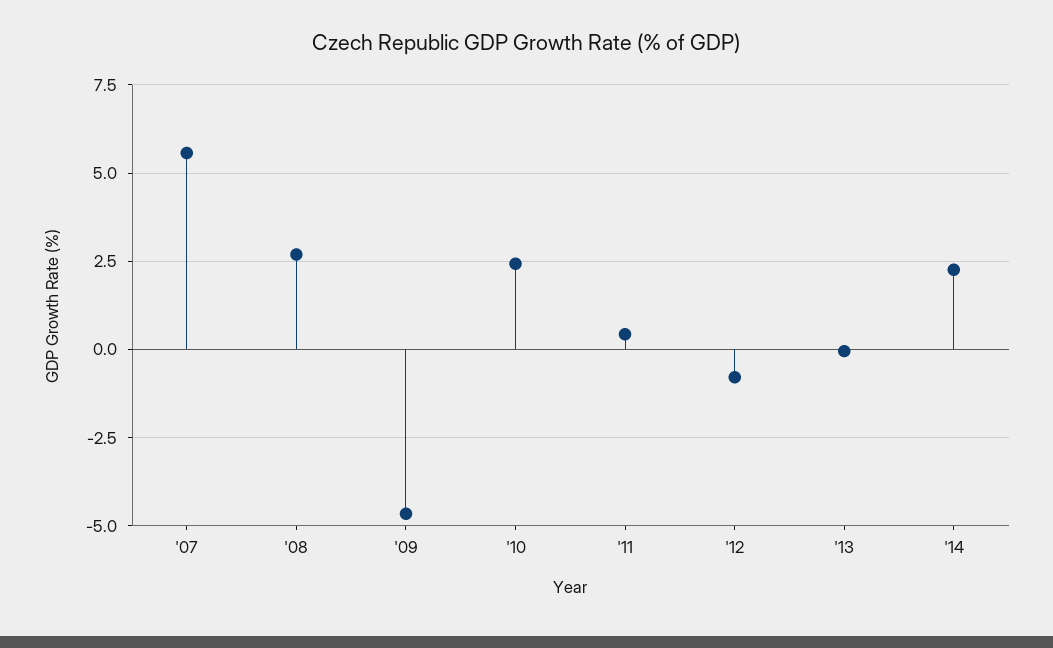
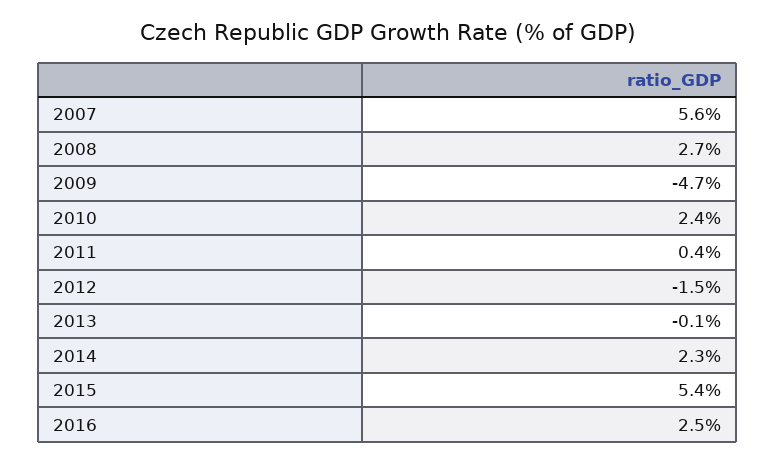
'12: -0.75 -> -1.5
2015: none -> 5.4
2016: none -> 2.5

